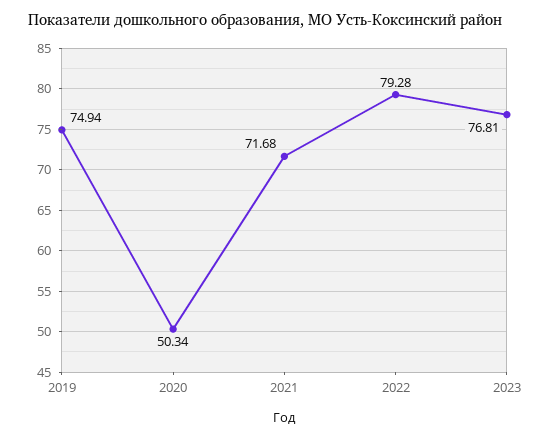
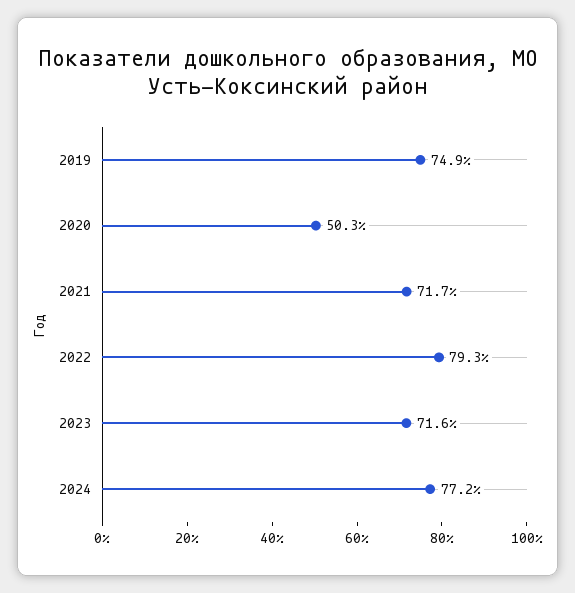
2023: 76.81 -> 71.6
2024: none -> 77.2

